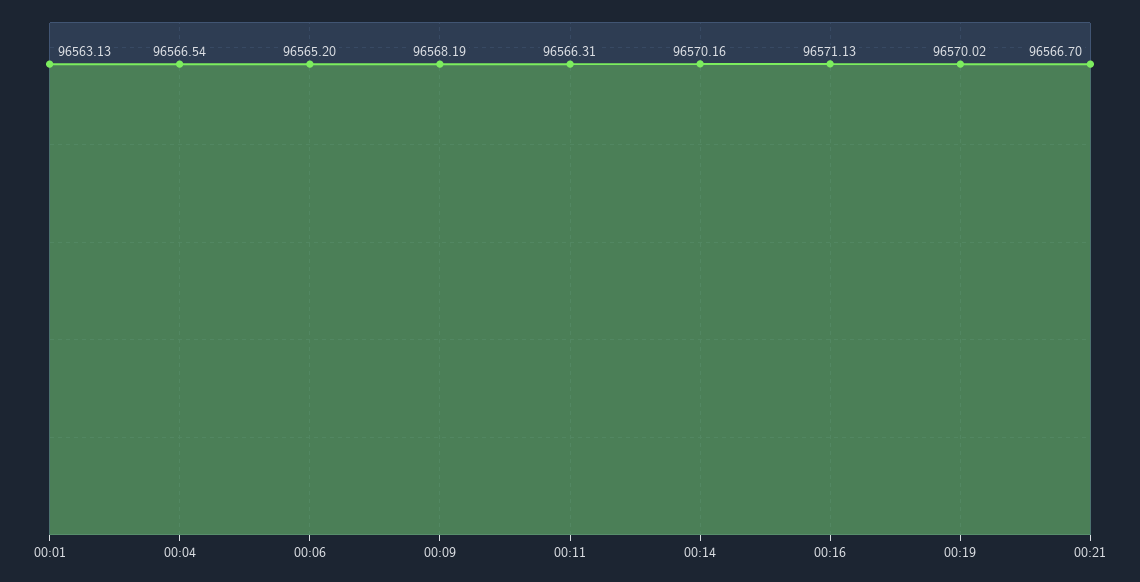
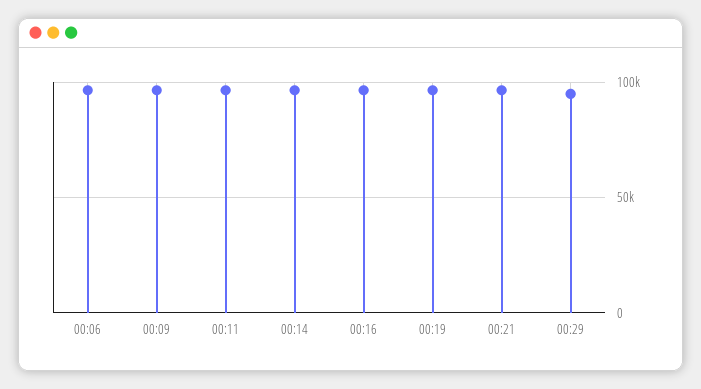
00:01: 96563.13 -> none
00:04: 96566.54 -> none
00:29: none -> 95000

